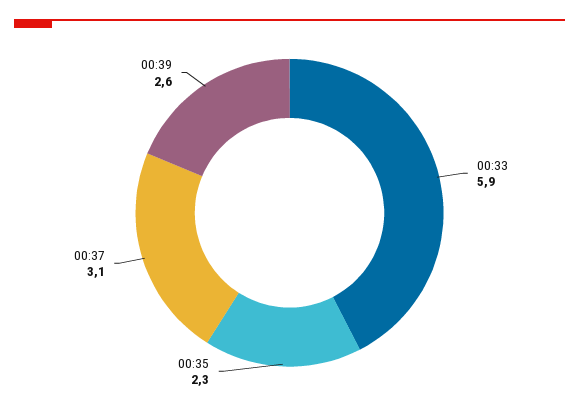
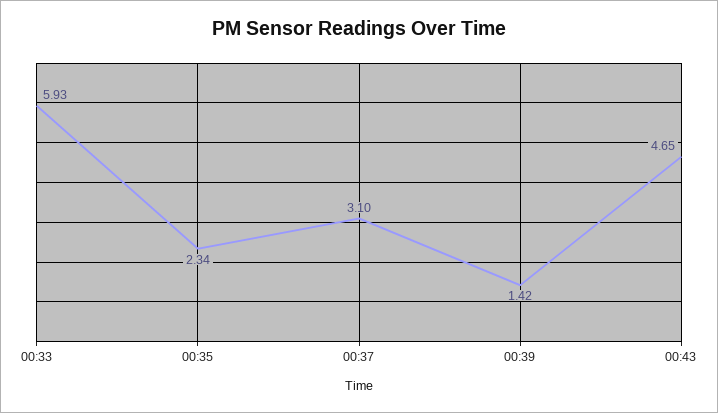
00:39: 2.6 -> 1.42
00:43: none -> 4.65

